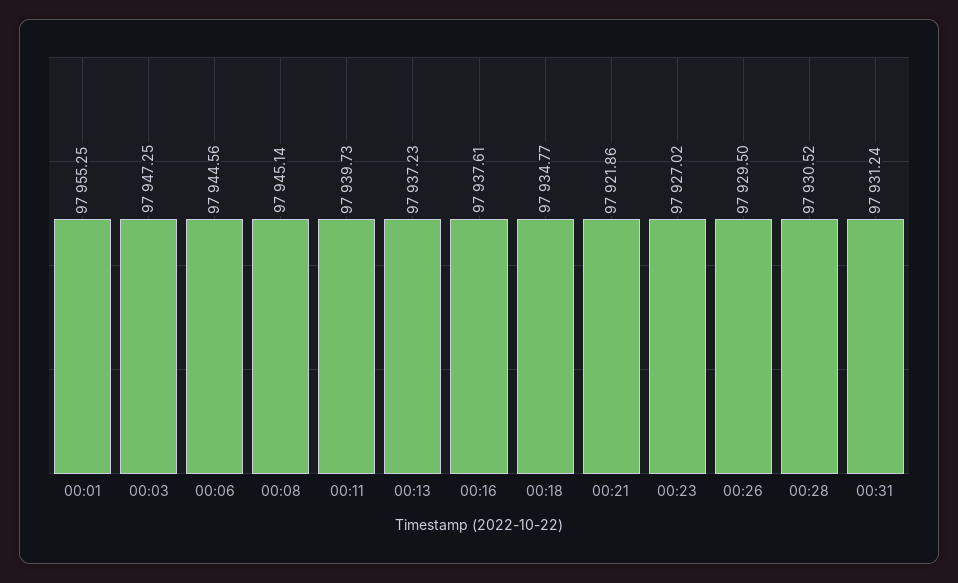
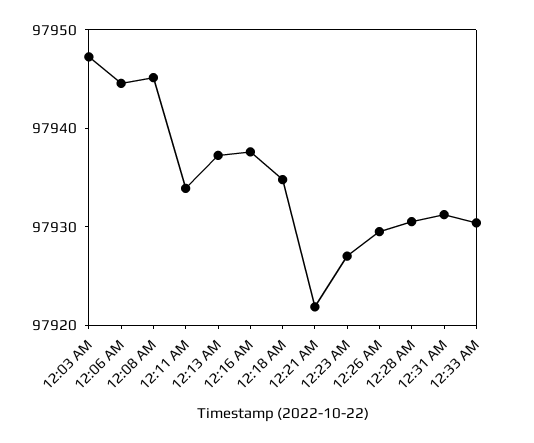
00:01: 97955.25 -> none
00:11: 97939.73 -> 97934
12:33 AM: none -> 97930

